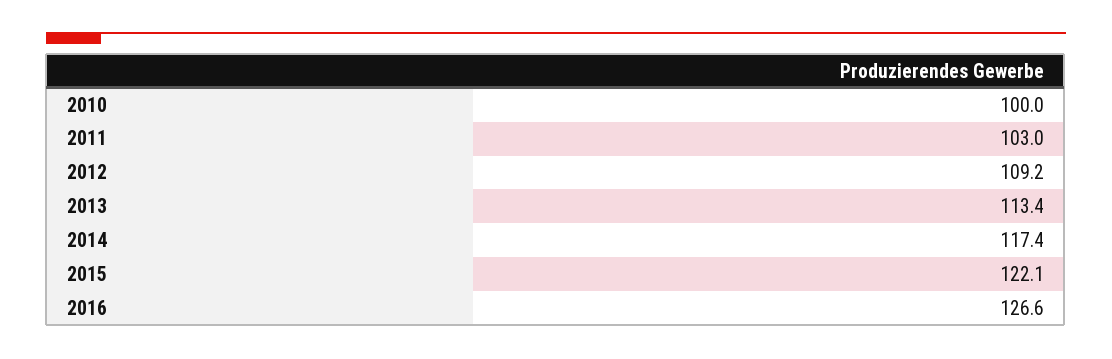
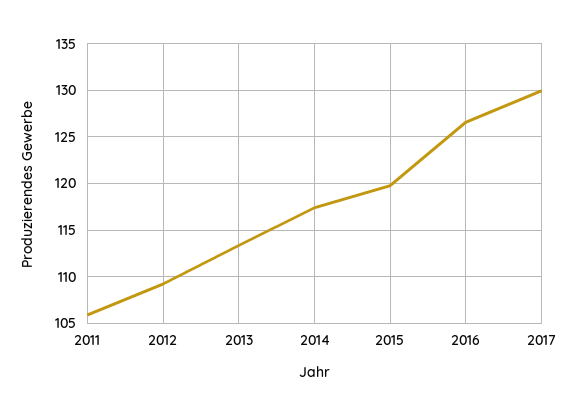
2010: 100 -> none
2011: 103 -> 106
2015: 122.1 -> 120
2017: none -> 130

